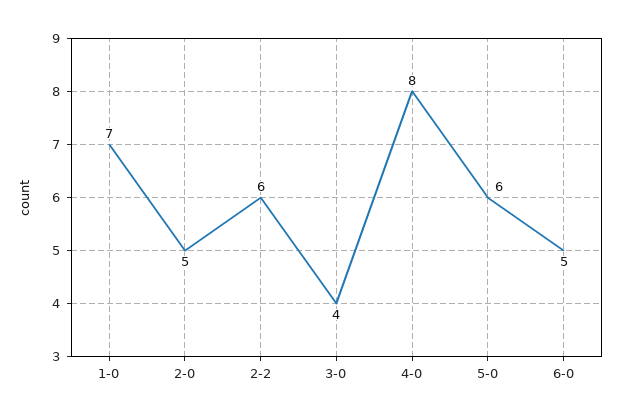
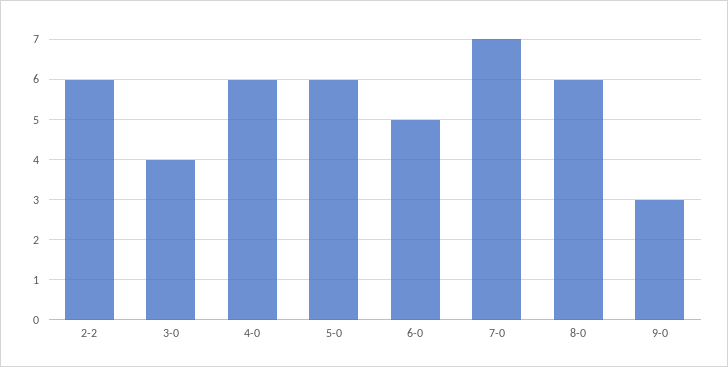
1-0: 7 -> none
2-0: 5 -> none
4-0: 8 -> 6
7-0: none -> 7
8-0: none -> 6
9-0: none -> 3

